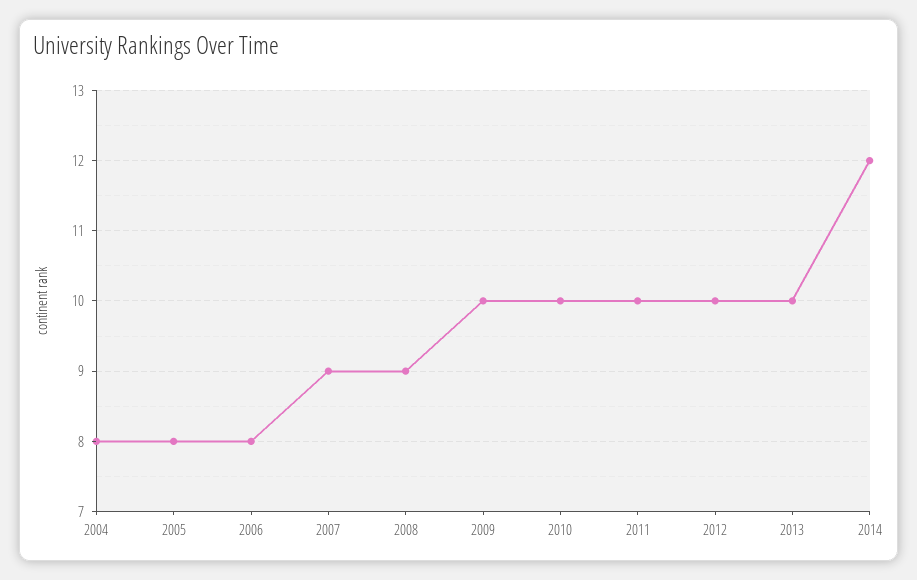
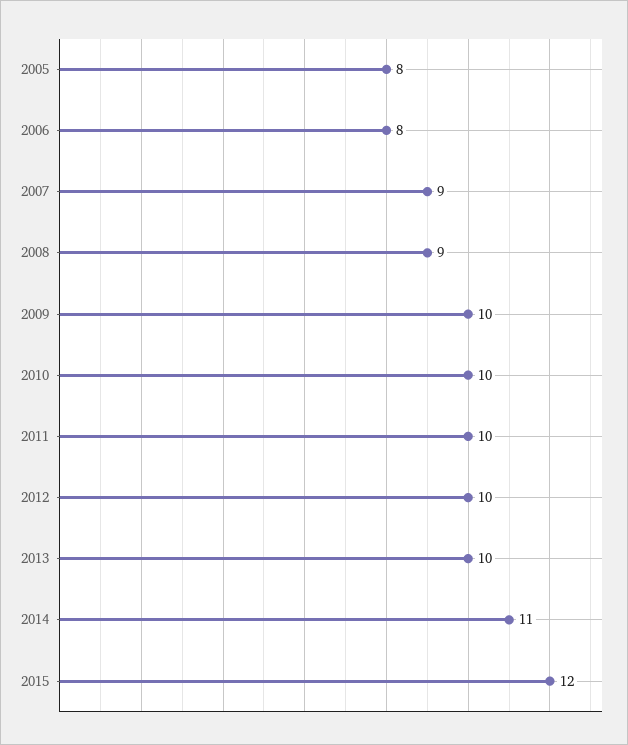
2004: 8 -> none
2014: 12 -> 11
2015: none -> 12

